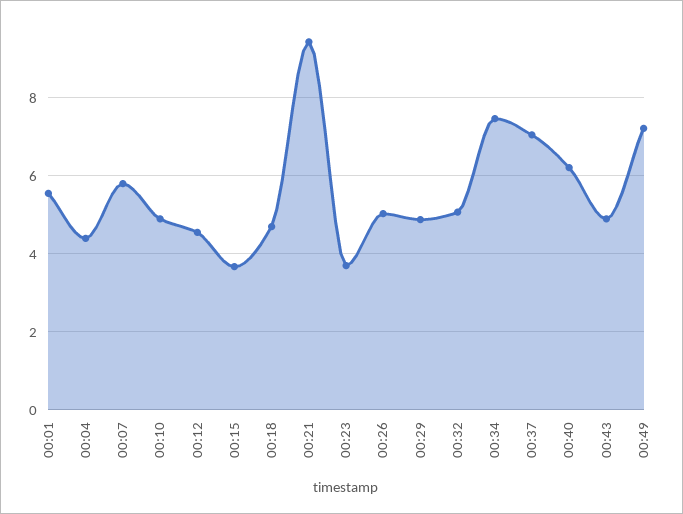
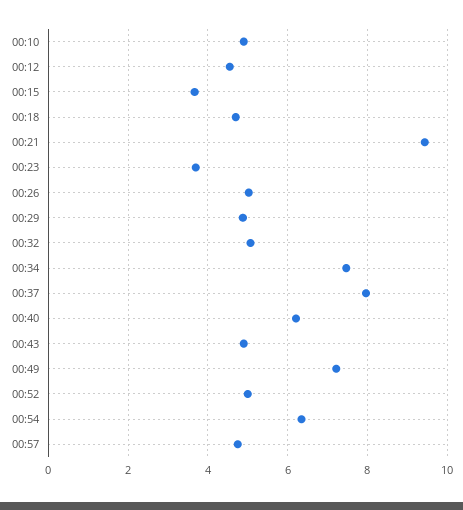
00:01: 5.6 -> none
00:04: 4.4 -> none
00:07: 5.8 -> none
00:37: 7 -> 8
00:52: none -> 5
00:54: none -> 6.4
00:57: none -> 4.8

